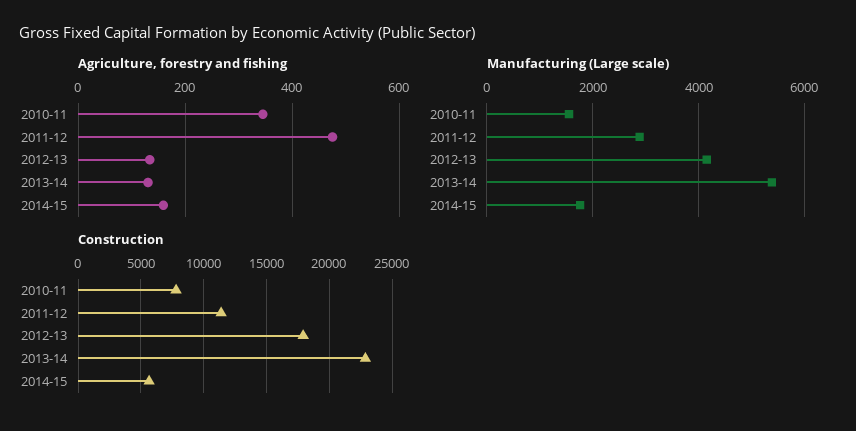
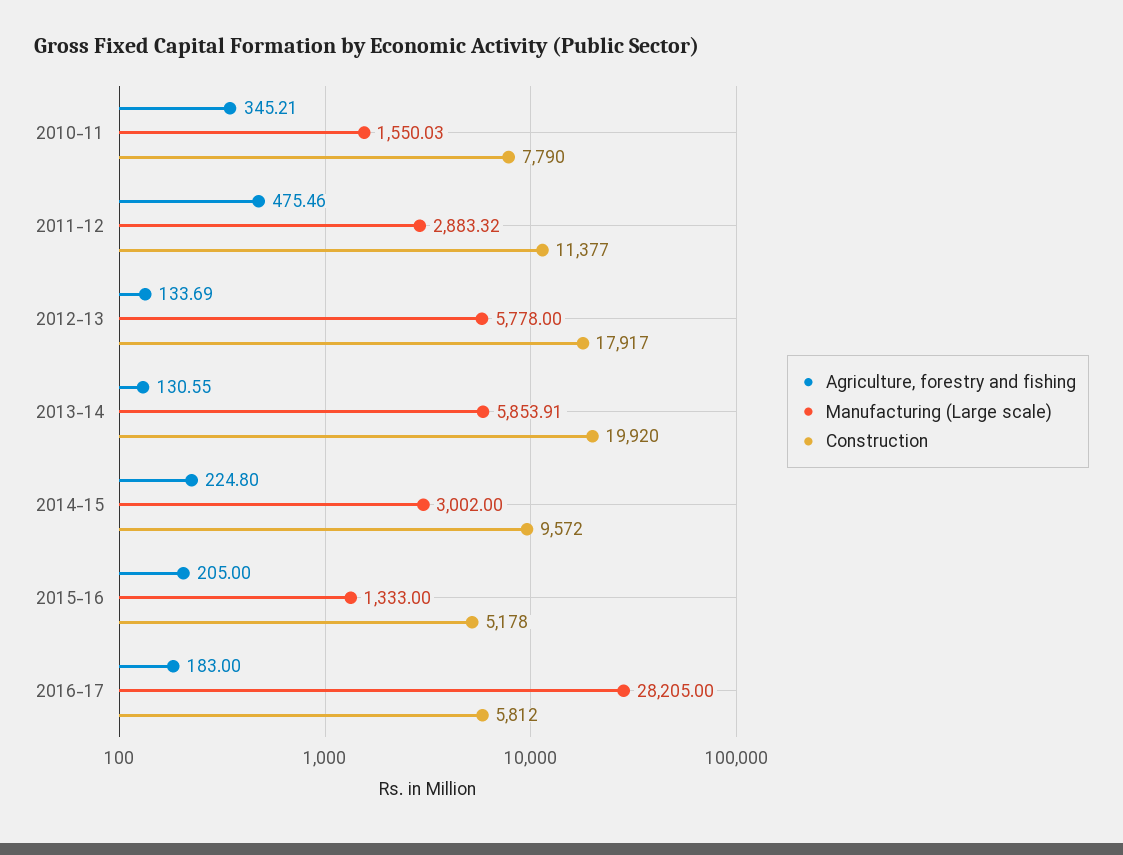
Agriculture, forestry and fishing, 2014-15: 160 -> 224.8
Manufacturing (Large scale), 2012-13: 4200 -> 5778
Manufacturing (Large scale), 2013-14: 5400 -> 5853.91
Manufacturing (Large scale), 2014-15: 1800 -> 3002
Construction, 2013-14: 23000 -> 19920
Construction, 2014-15: 5500 -> 9572
Agriculture, forestry and fishing, 2015-16: none -> 205
Manufacturing (Large scale), 2015-16: none -> 1333
Construction, 2015-16: none -> 5178
Agriculture, forestry and fishing, 2016-17: none -> 183
Manufacturing (Large scale), 2016-17: none -> 28205
Construction, 2016-17: none -> 5812

